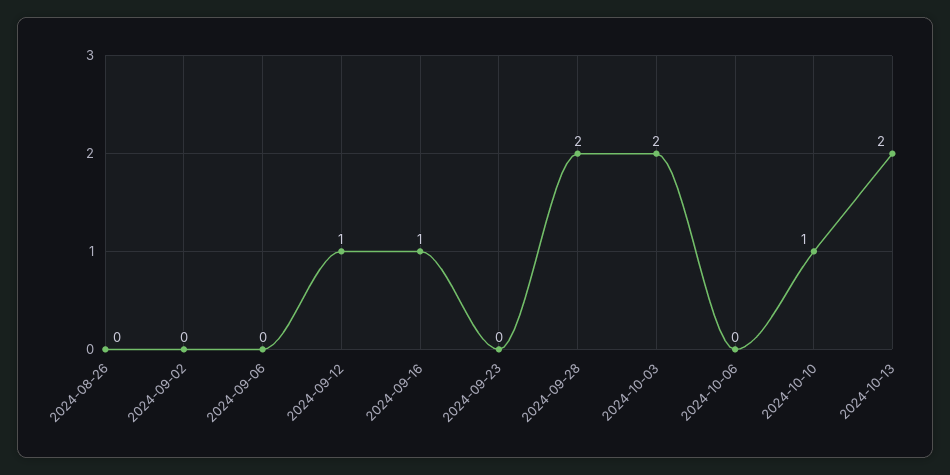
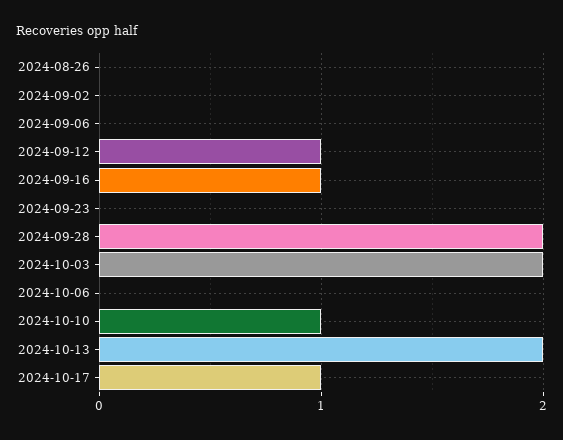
2024-10-17: none -> 1

